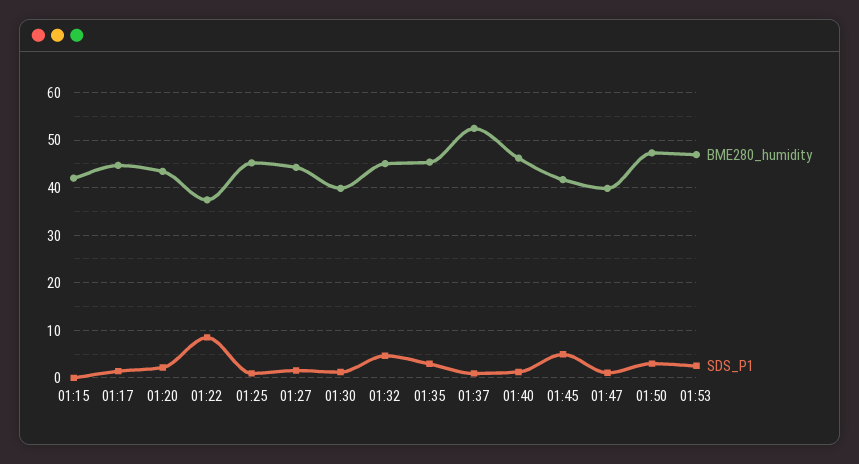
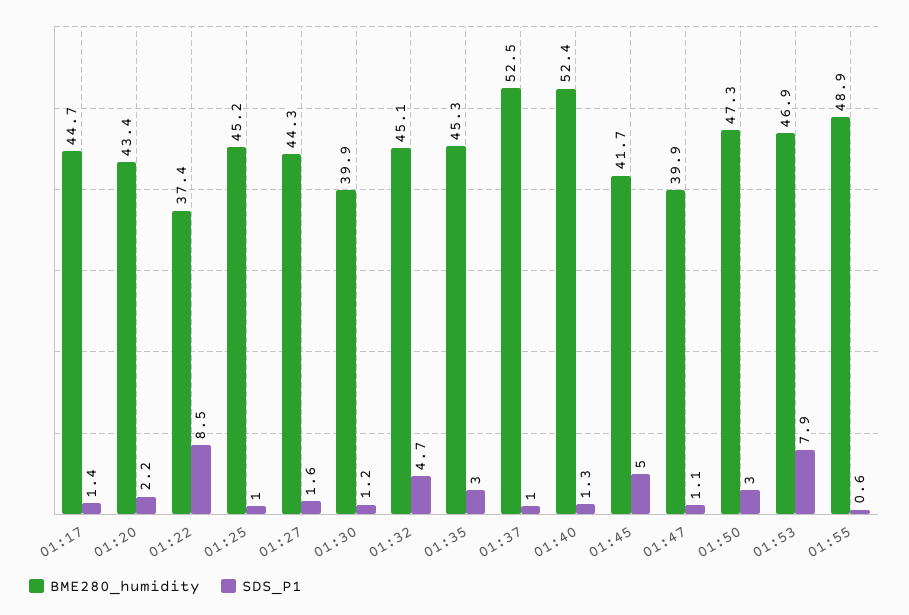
BME280_humidity, 01:15: 42 -> none
SDS_P1, 01:15: 0 -> none
BME280_humidity, 01:40: 46 -> 52.4
SDS_P1, 01:53: 2 -> 7.9
BME280_humidity, 01:55: none -> 48.9
SDS_P1, 01:55: none -> 0.6

